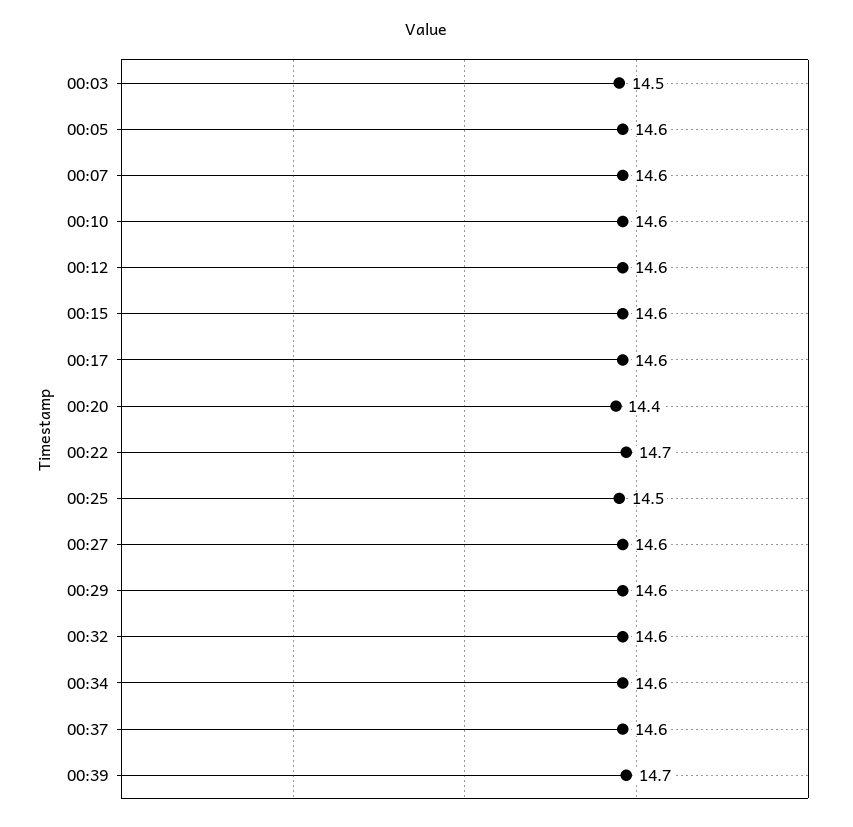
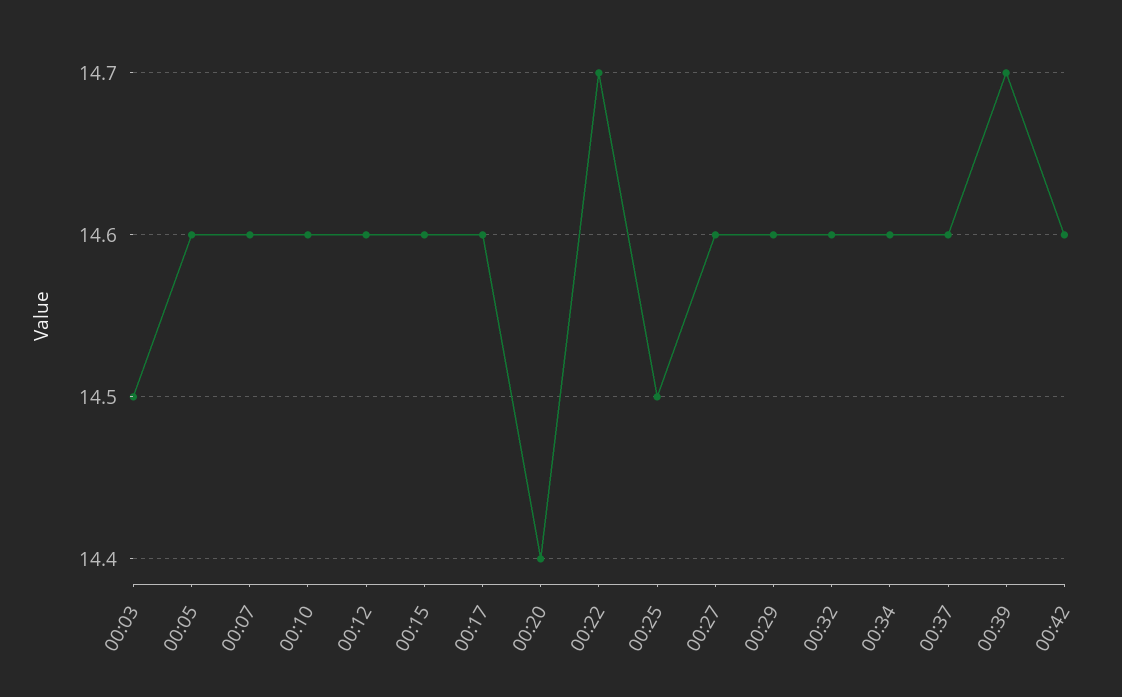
00:42: none -> 14.6

